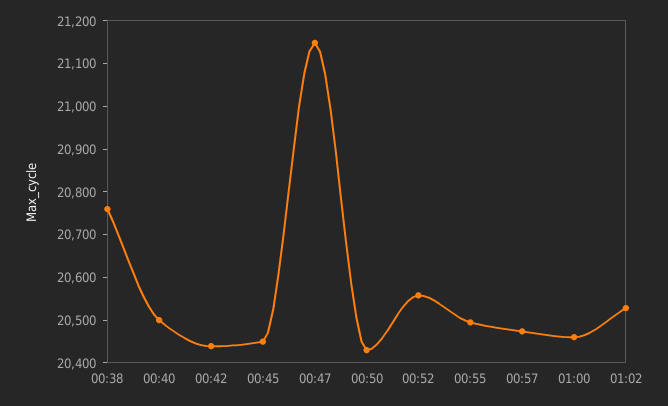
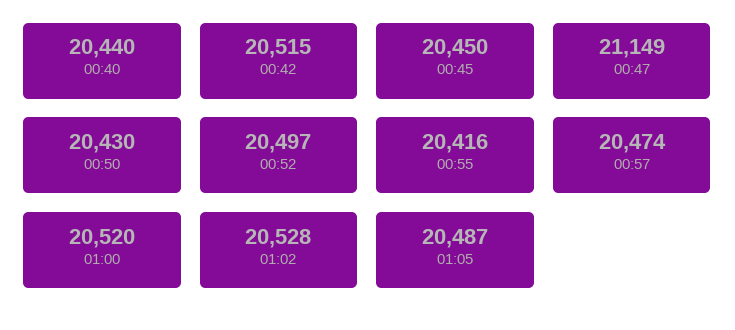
00:38: 20760 -> none
00:40: 20500 -> 20440
00:42: 20440 -> 20515
00:52: 20560 -> 20497
00:55: 20500 -> 20416
01:00: 20460 -> 20520
01:05: none -> 20487

